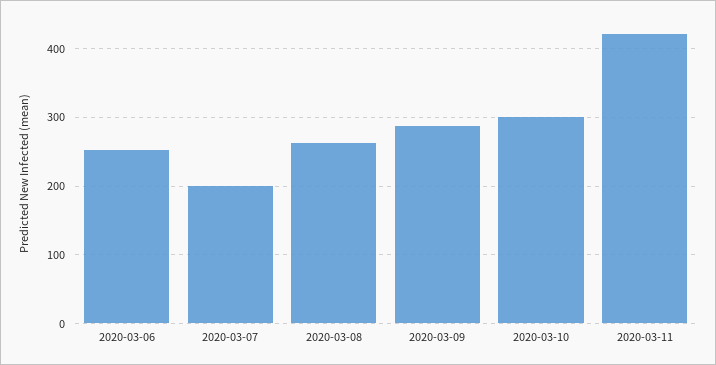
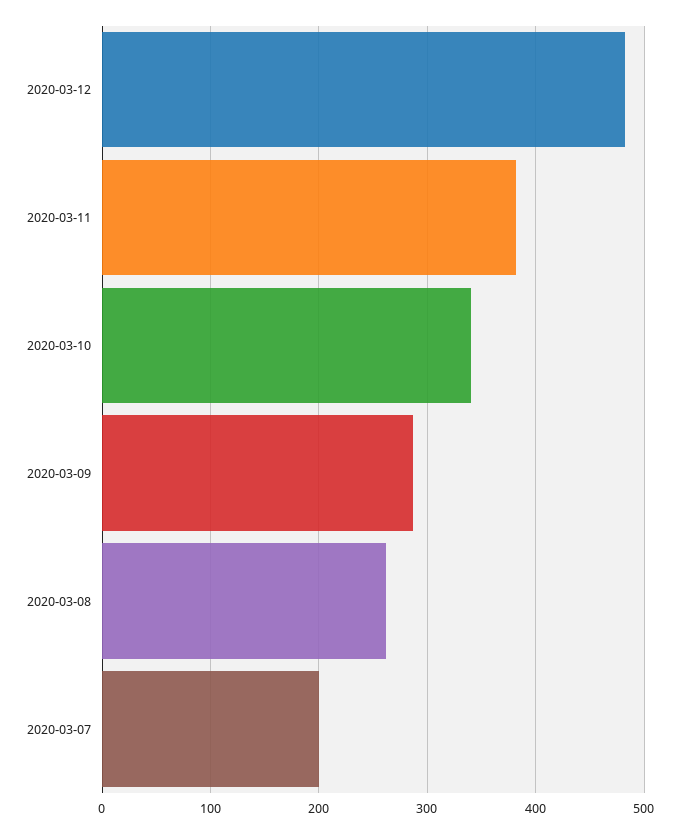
2020-03-06: 250 -> none
2020-03-10: 300 -> 340
2020-03-11: 420 -> 380
2020-03-12: none -> 480

